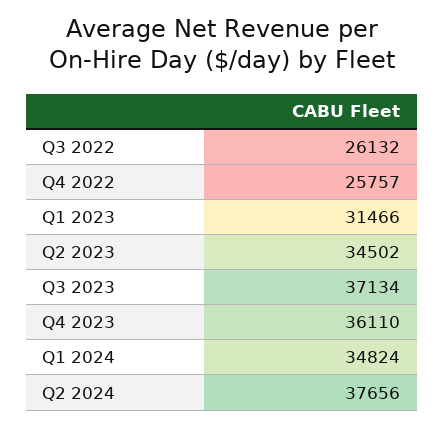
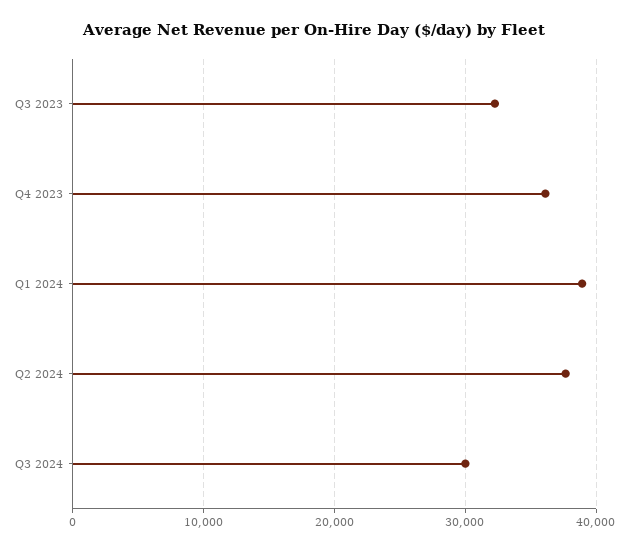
Q3 2022: 26132 -> none
Q4 2022: 25757 -> none
Q1 2023: 31466 -> none
Q2 2023: 34502 -> none
Q3 2023: 37134 -> 32000
Q1 2024: 34824 -> 39000
Q3 2024: none -> 30000

